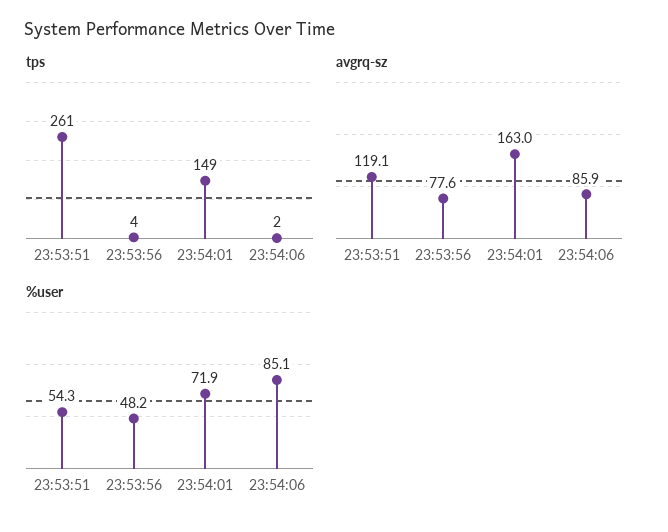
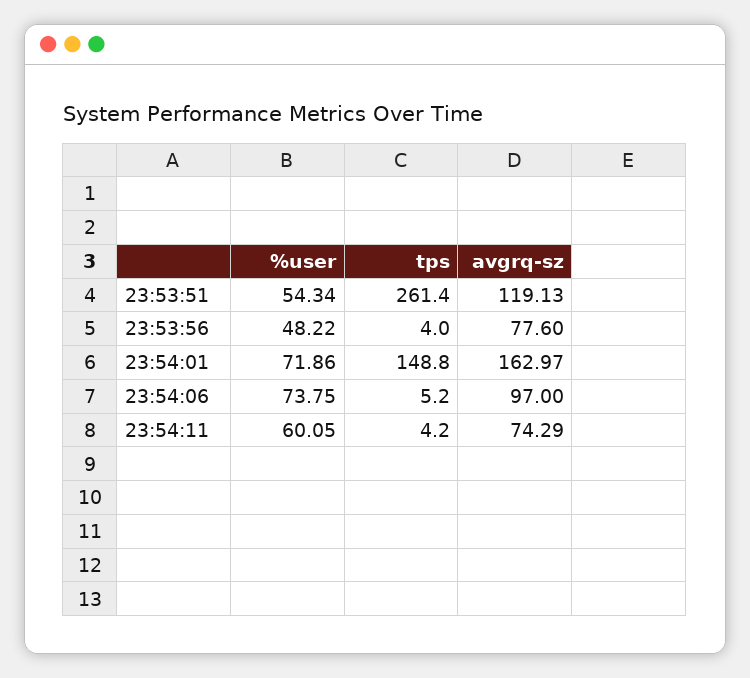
tps, 23:54:06: 2 -> 5.2
avgrq-sz, 23:54:06: 85.9 -> 97
%user, 23:54:06: 85.1 -> 73.75
%user, 23:54:11: none -> 60.05
tps, 23:54:11: none -> 4.2
avgrq-sz, 23:54:11: none -> 74.29

